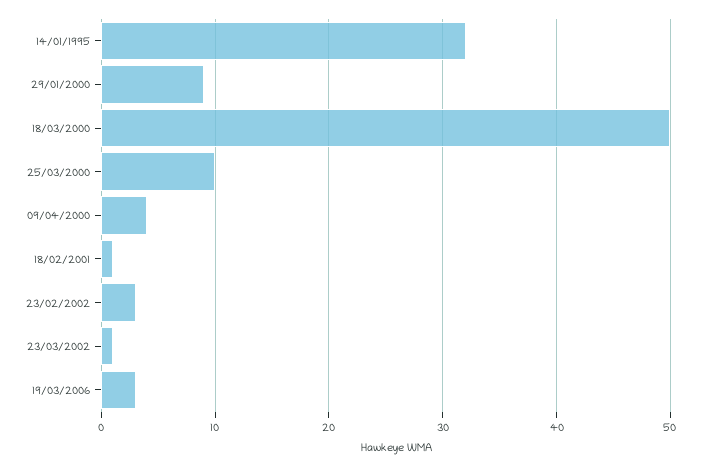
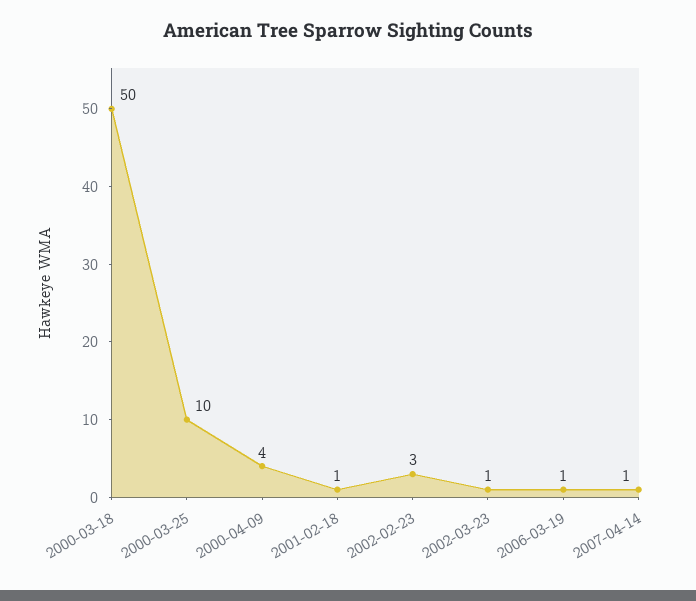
14/01/1995: 32 -> none
29/01/2000: 9 -> none
19/03/2006: 3 -> 1
2007-04-14: none -> 1

